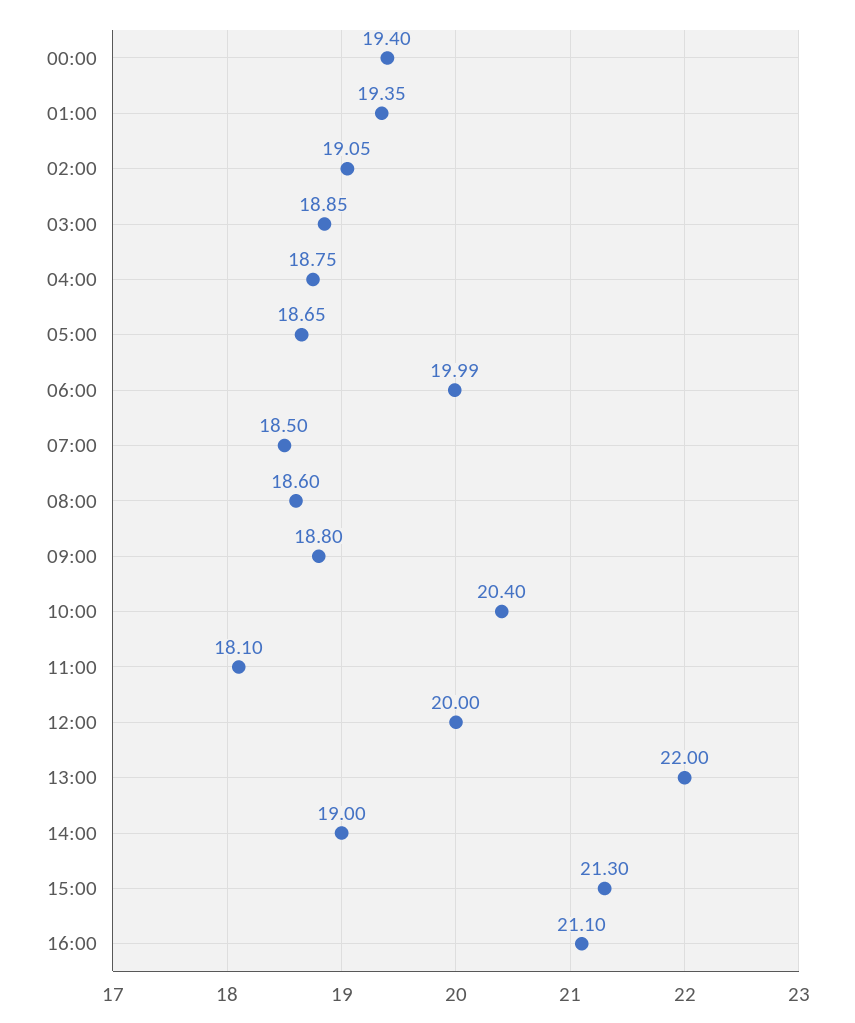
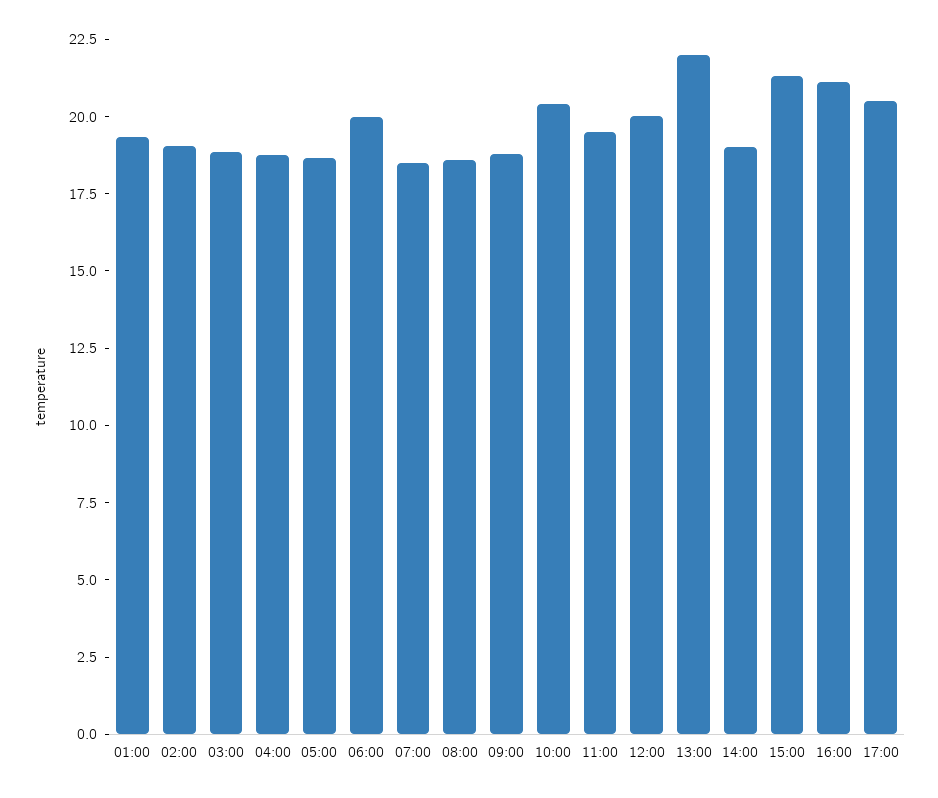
00:00: 19.4 -> none
11:00: 18.1 -> 19.5
17:00: none -> 20.5

